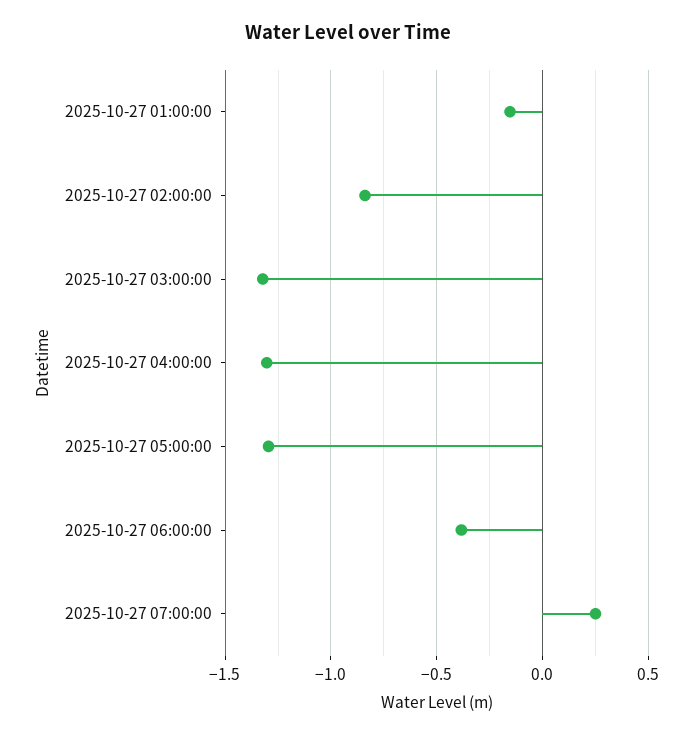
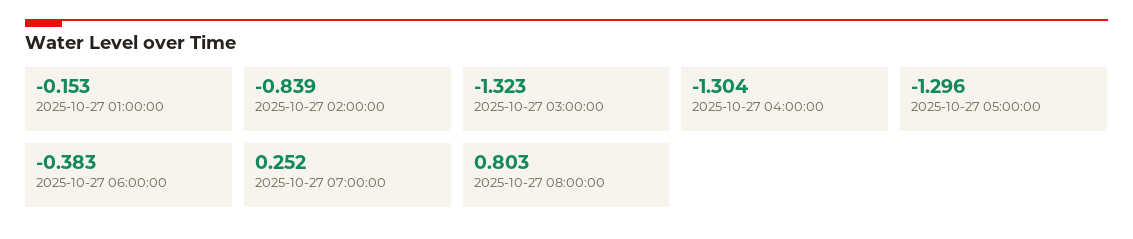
2025-10-27 08:00:00: none -> 0.803

